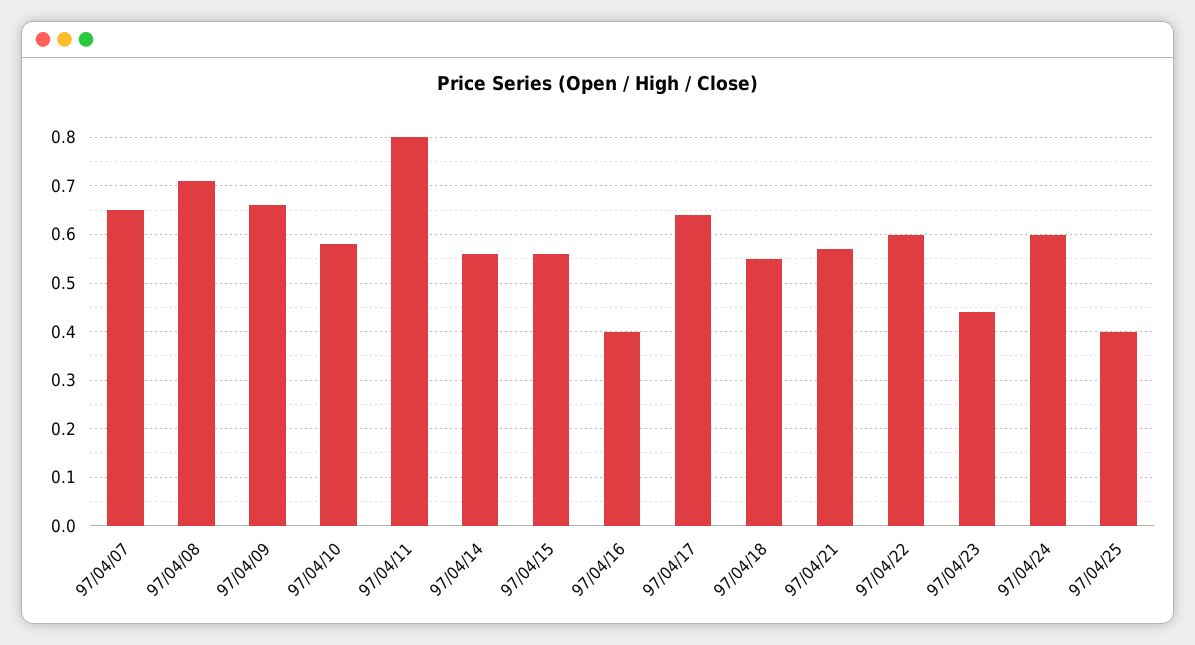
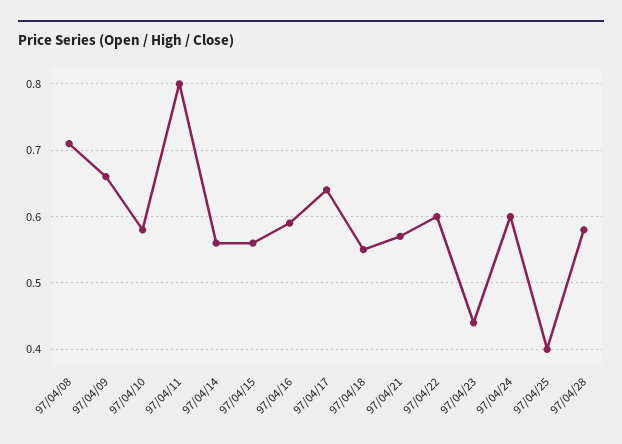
97/04/07: 0.65 -> none
97/04/16: 0.4 -> 0.59
97/04/28: none -> 0.58

